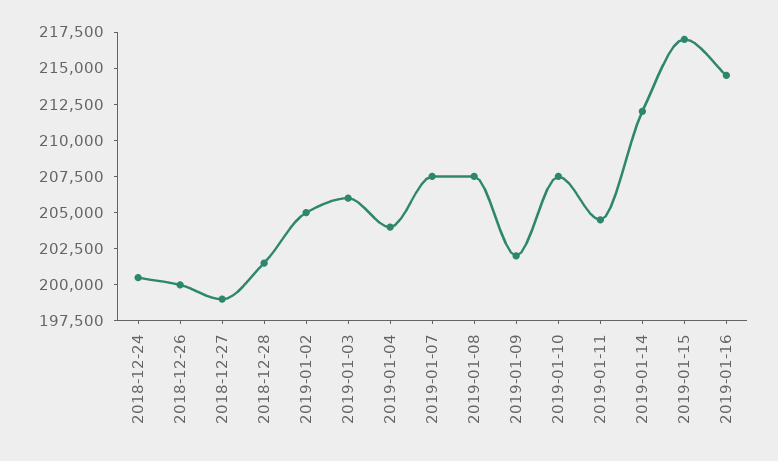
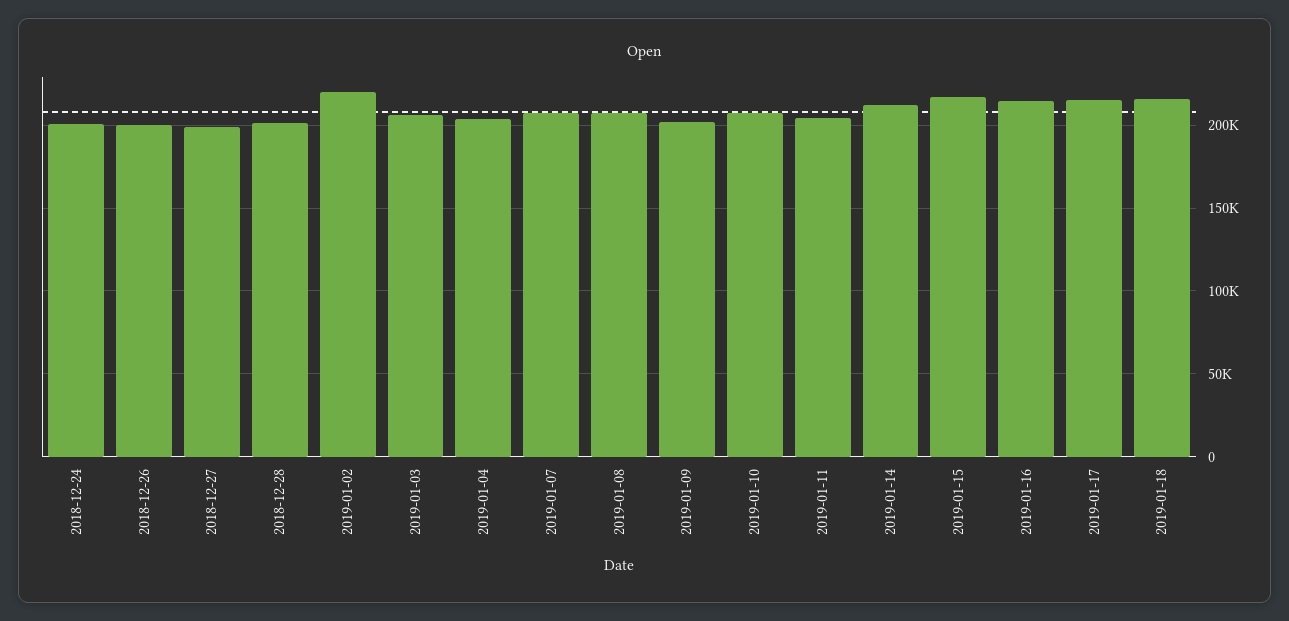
2019-01-02: 205000 -> 220000
2019-01-17: none -> 215000
2019-01-18: none -> 215000

